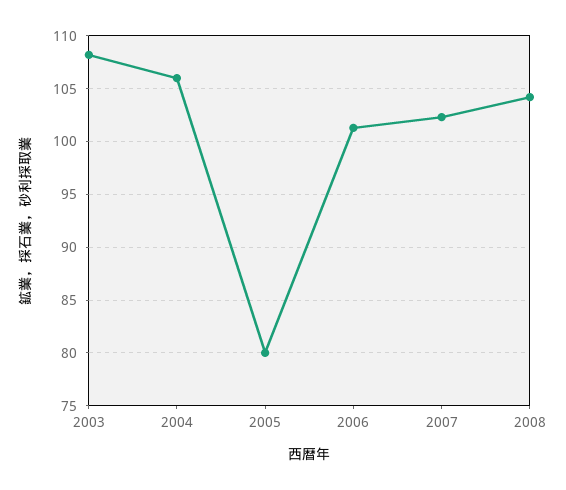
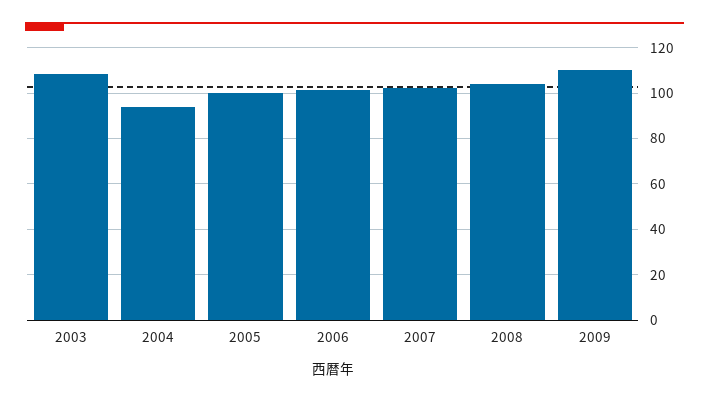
2004: 106 -> 95
2005: 80 -> 100
2009: none -> 110

